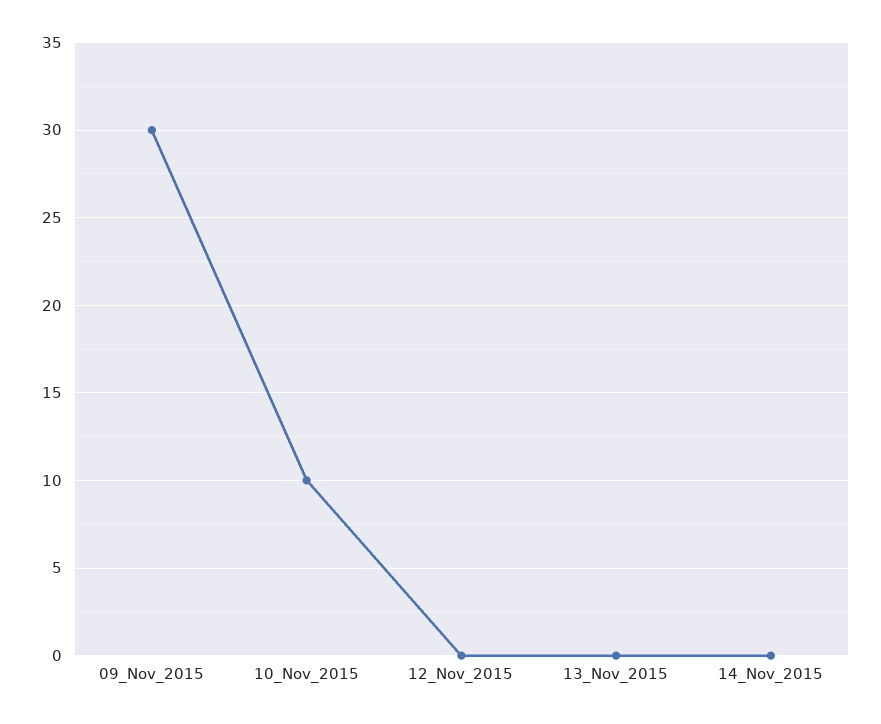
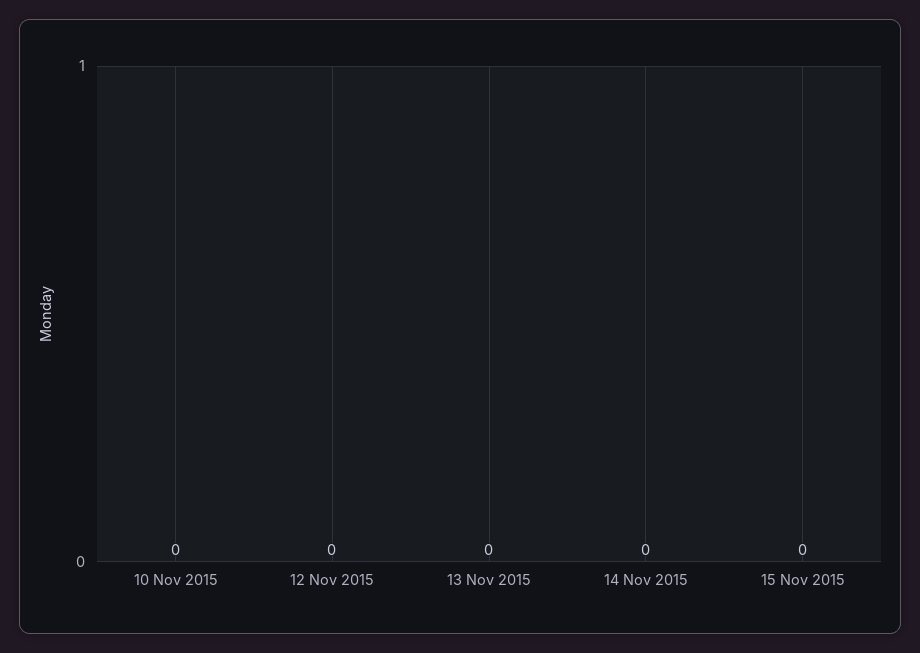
09_Nov_2015: 30 -> none
10_Nov_2015: 10 -> 0
15 Nov 2015: none -> 0

